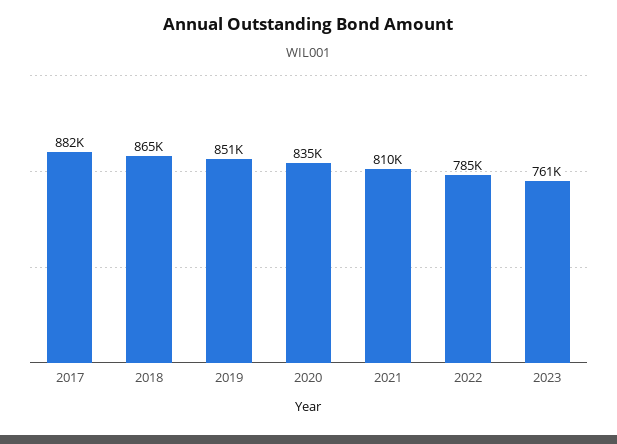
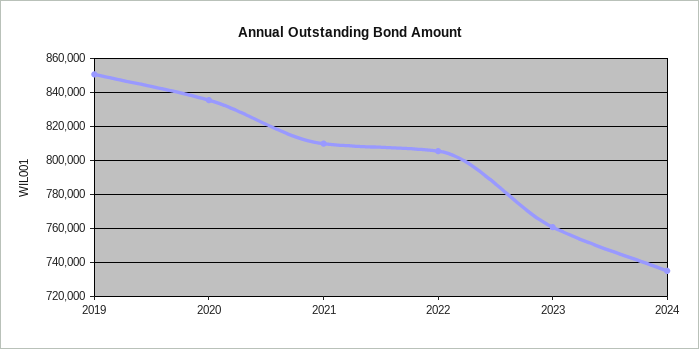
2017: 882000 -> none
2018: 865000 -> none
2022: 785000 -> 805000
2024: none -> 735000

